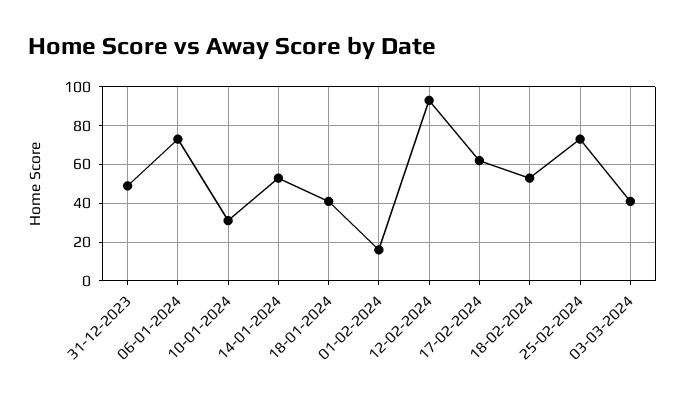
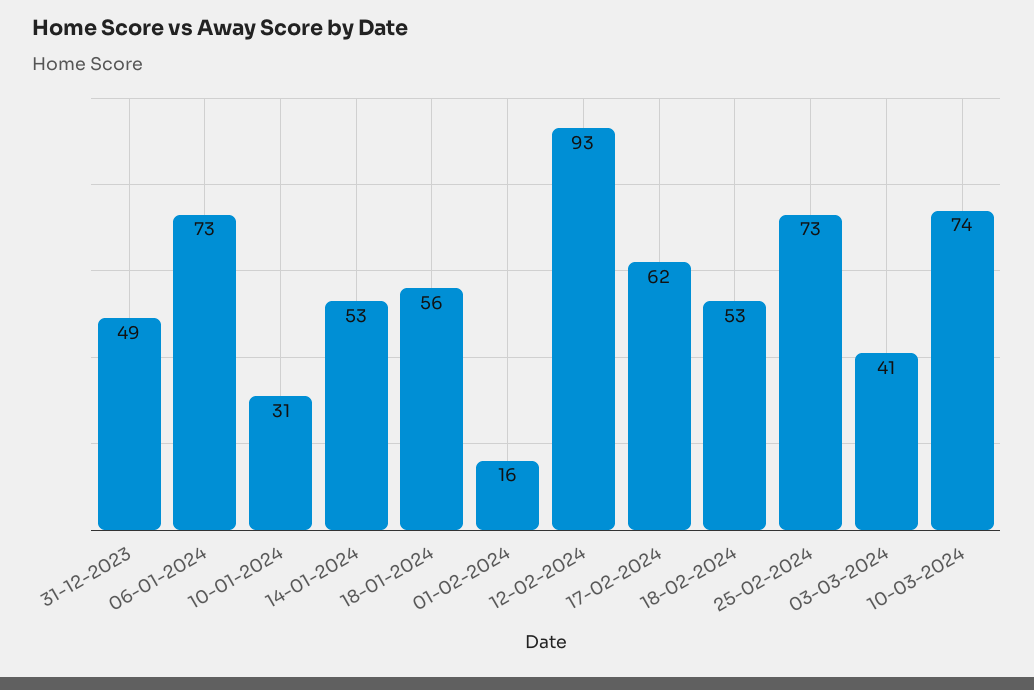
18-01-2024: 40 -> 56
10-03-2024: none -> 74

